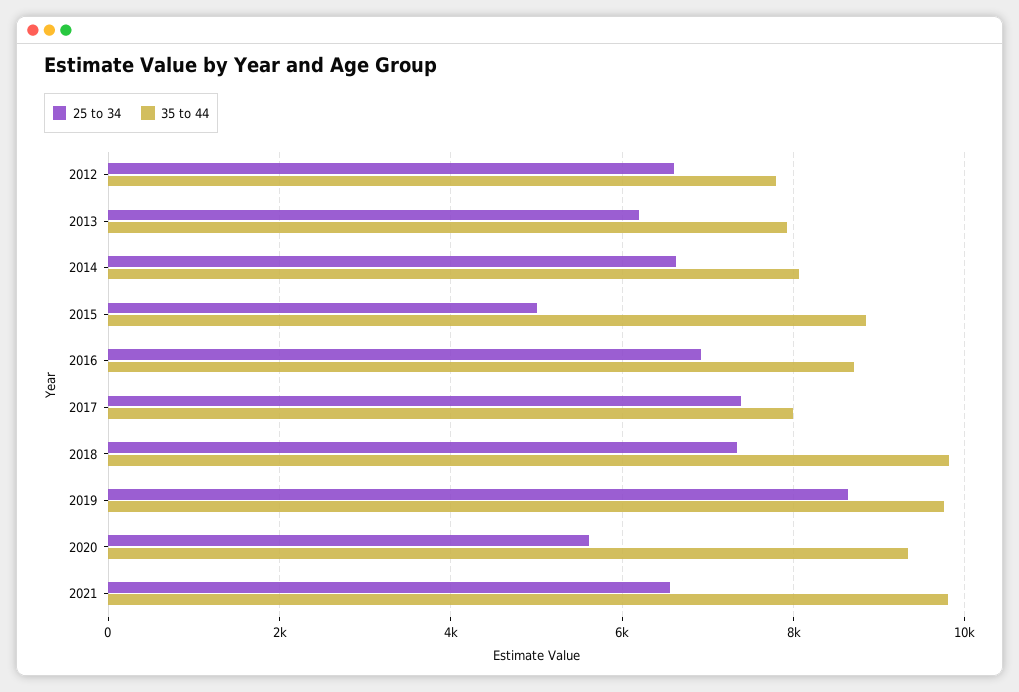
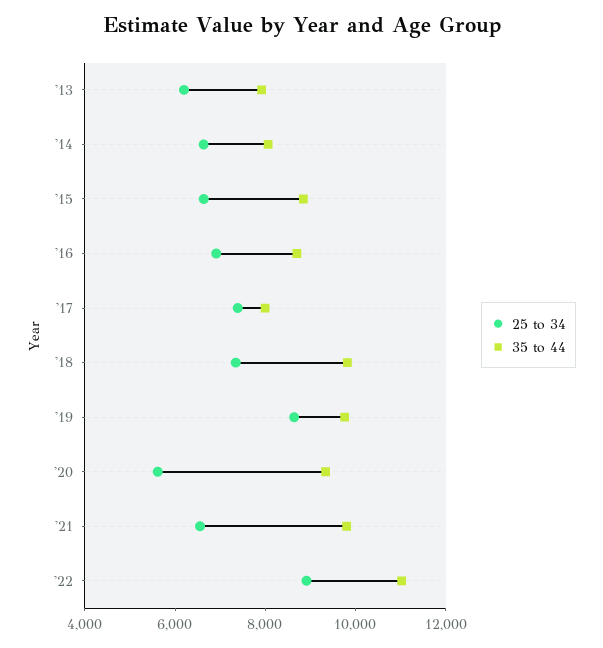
25 to 34, 2012: 6600 -> none
35 to 44, 2012: 7800 -> none
25 to 34, 2015: 5000 -> 6500
25 to 34, '22: none -> 9000
35 to 44, '22: none -> 11000

